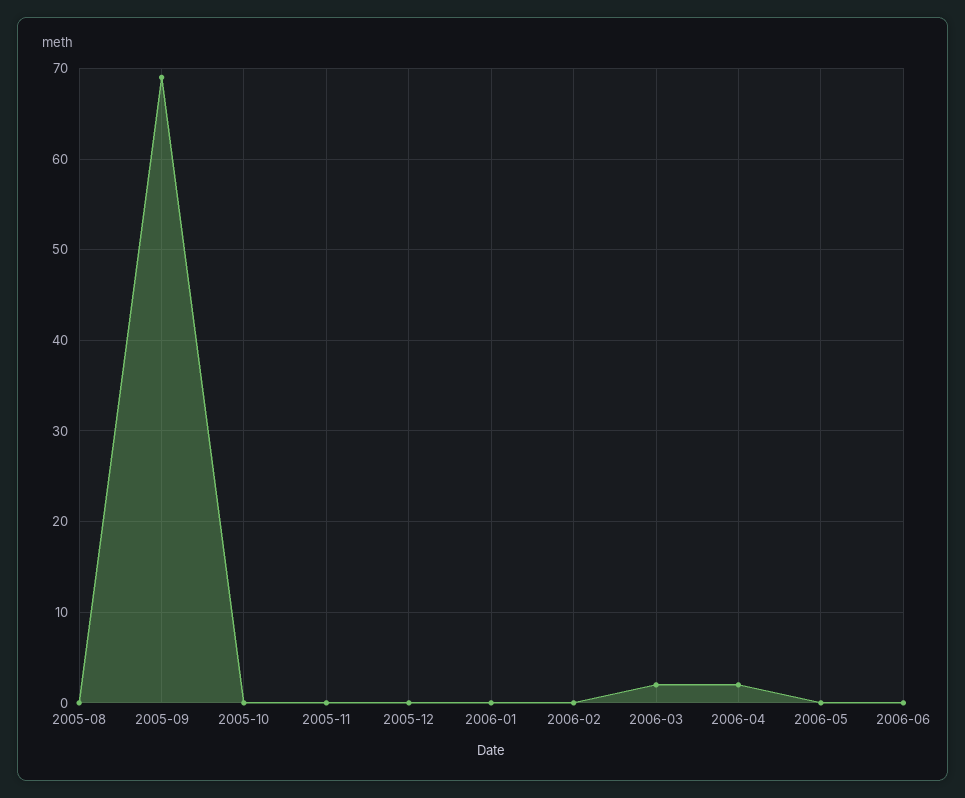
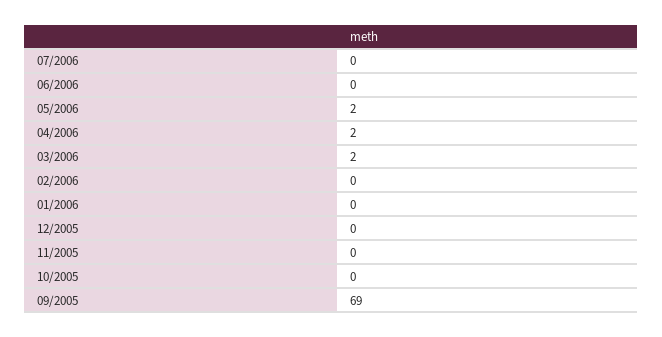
2005-08: 0 -> none
2006-05: 0 -> 2
07/2006: none -> 0

